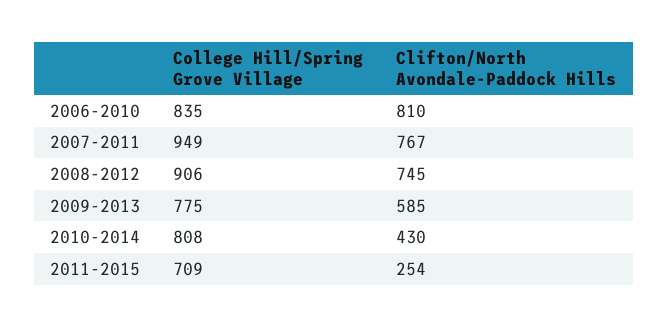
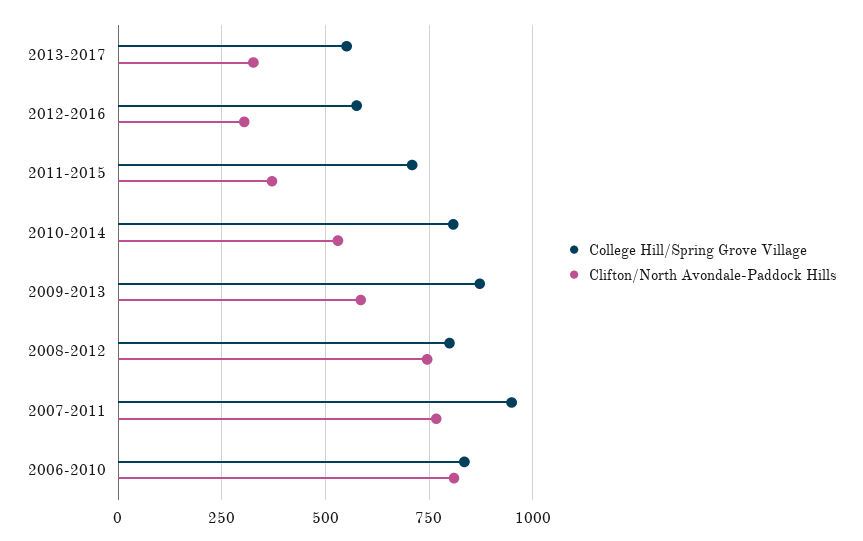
College Hill/Spring Grove Village, 2008-2012: 906 -> 800
College Hill/Spring Grove Village, 2009-2013: 775 -> 875
Clifton/North Avondale-Paddock Hills, 2010-2014: 430 -> 525
Clifton/North Avondale-Paddock Hills, 2011-2015: 254 -> 375
College Hill/Spring Grove Village, 2013-2017: none -> 550
Clifton/North Avondale-Paddock Hills, 2013-2017: none -> 325
College Hill/Spring Grove Village, 2012-2016: none -> 575
Clifton/North Avondale-Paddock Hills, 2012-2016: none -> 300

